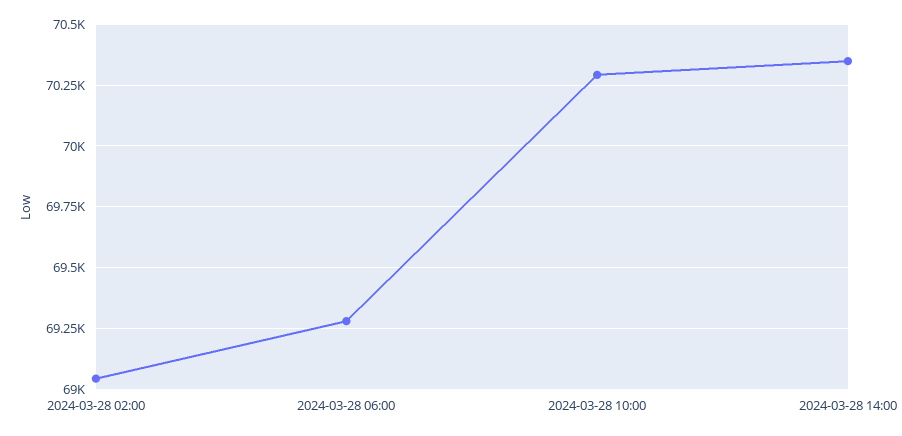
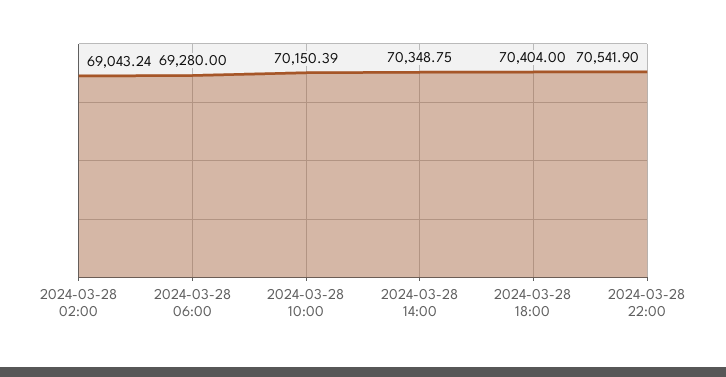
2024-03-28 10:00: 70300 -> 70150.39
2024-03-28 18:00: none -> 70404
2024-03-28 22:00: none -> 70541.9

